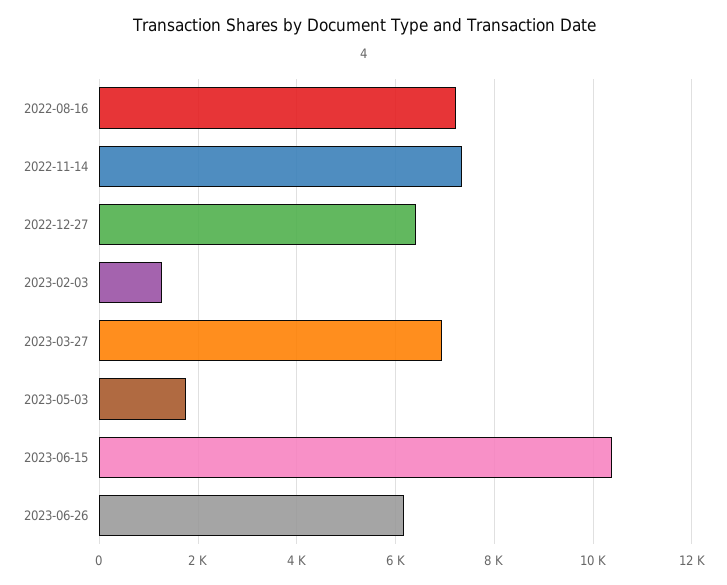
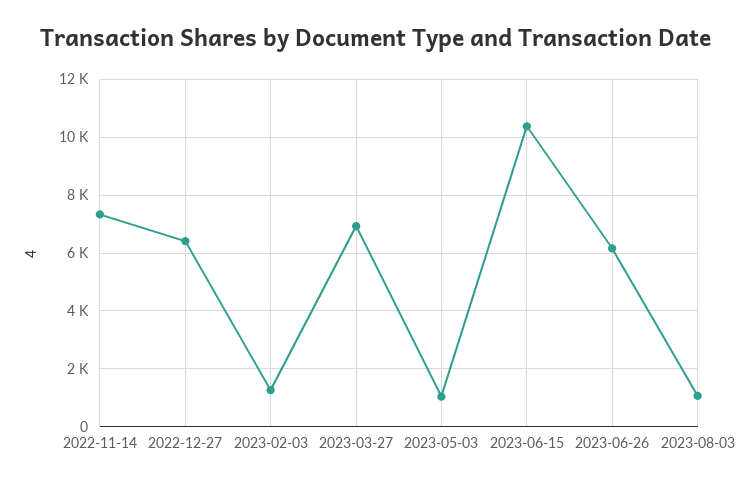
2022-08-16: 7200 -> none
2023-05-03: 1800 -> 1000
2023-08-03: none -> 1000

